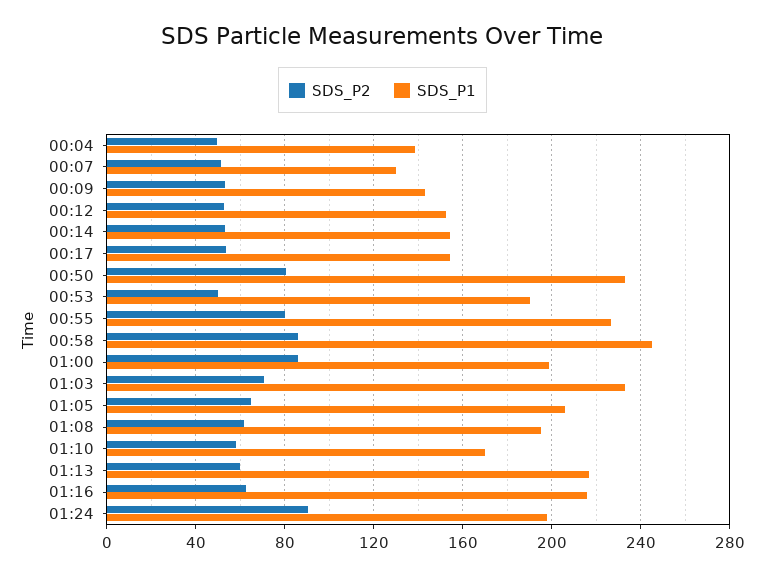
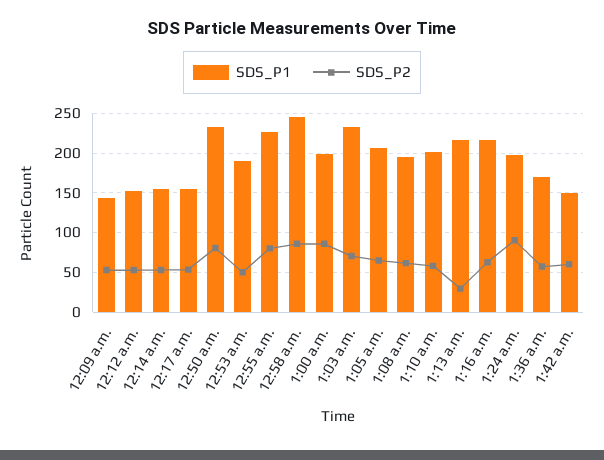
SDS_P2, 00:04: 50 -> none
SDS_P1, 00:04: 140 -> none
SDS_P2, 00:07: 50 -> none
SDS_P1, 00:07: 130 -> none
SDS_P1, 01:10: 170 -> 200
SDS_P2, 01:13: 60 -> 30
SDS_P1, 1:36 a.m.: none -> 170
SDS_P2, 1:36 a.m.: none -> 60
SDS_P1, 1:42 a.m.: none -> 150
SDS_P2, 1:42 a.m.: none -> 60

